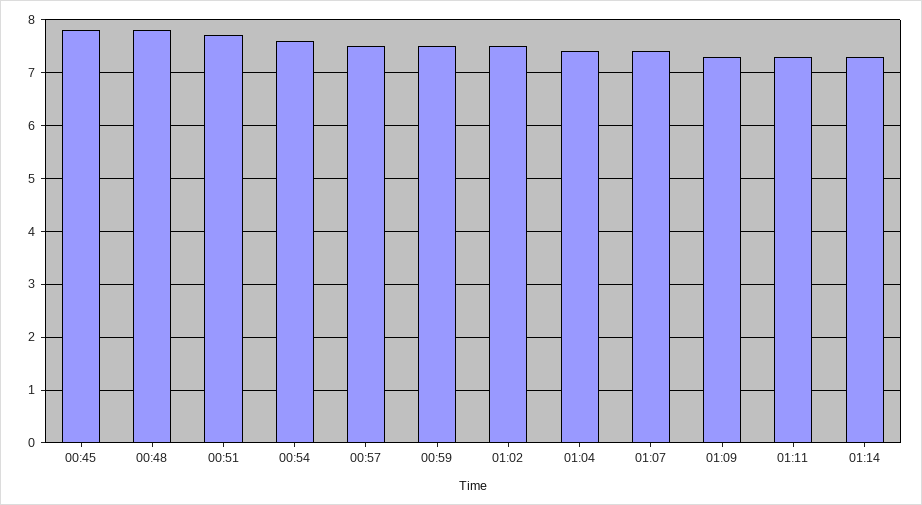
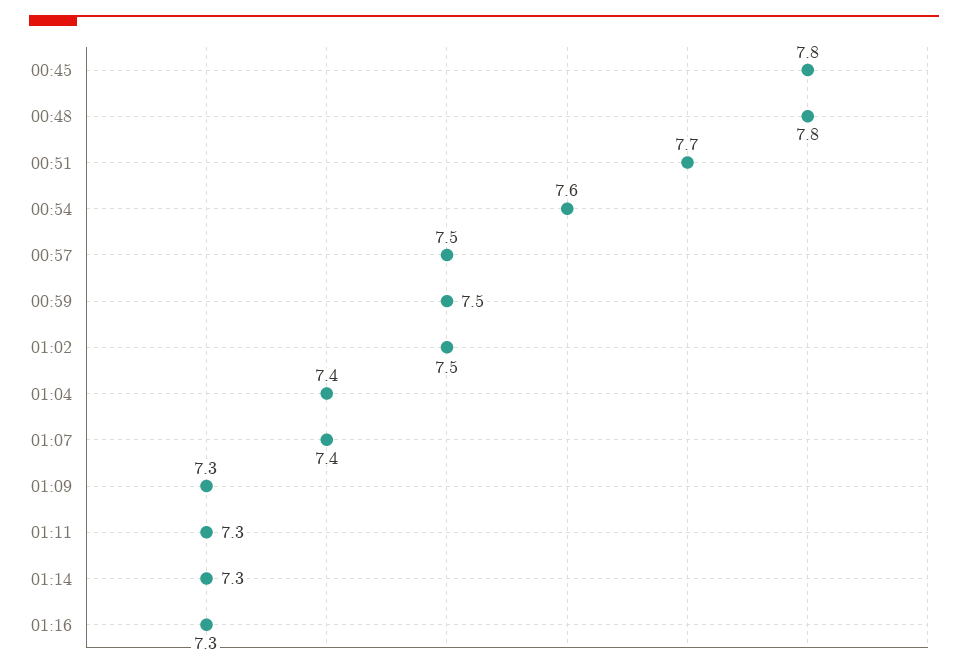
01:16: none -> 7.3

